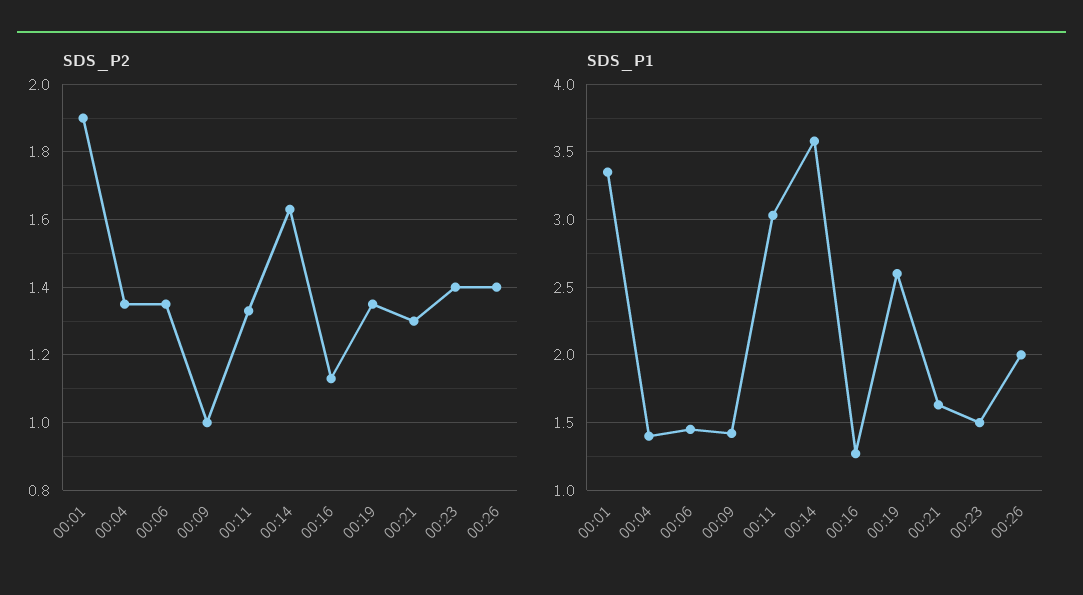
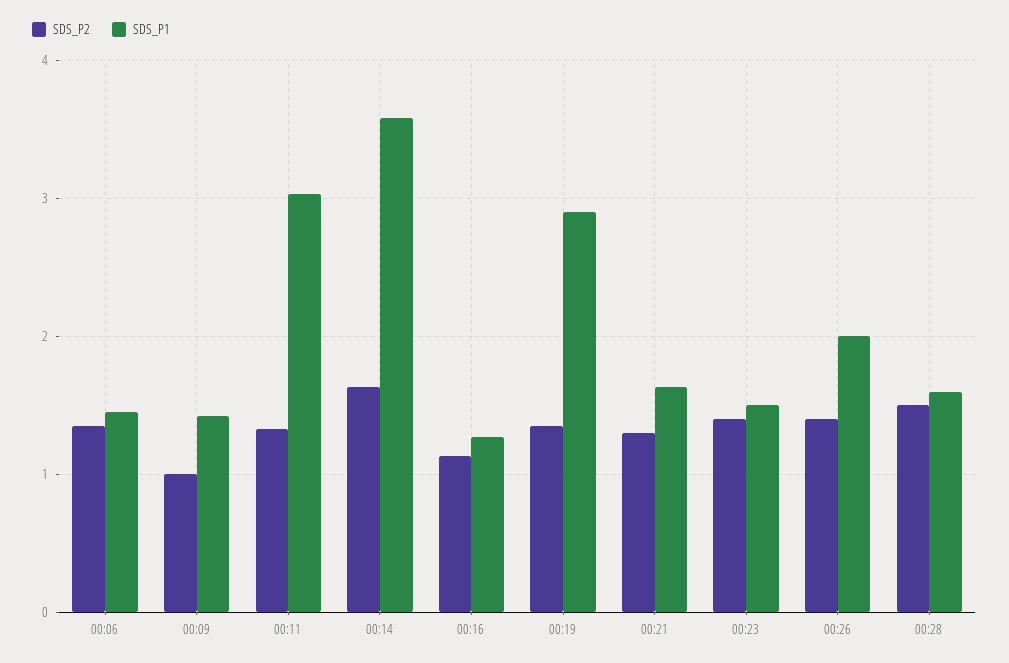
SDS_P2, 00:01: 1.9 -> none
SDS_P2, 00:04: 1.35 -> none
SDS_P1, 00:01: 3.35 -> none
SDS_P1, 00:04: 1.4 -> none
SDS_P1, 00:19: 2.6 -> 2.9
SDS_P2, 00:28: none -> 1.5
SDS_P1, 00:28: none -> 1.6

